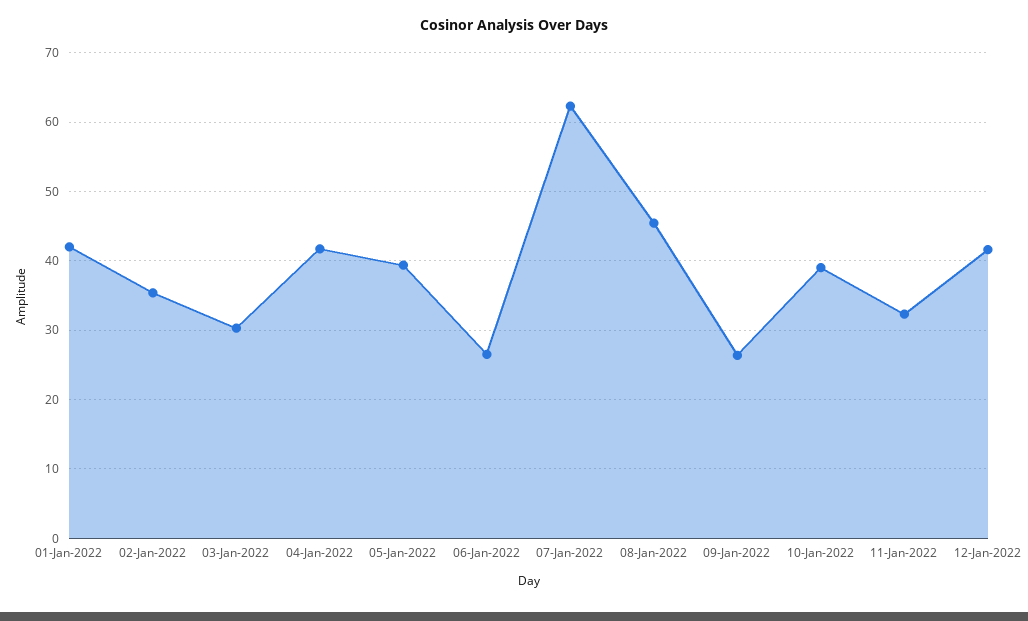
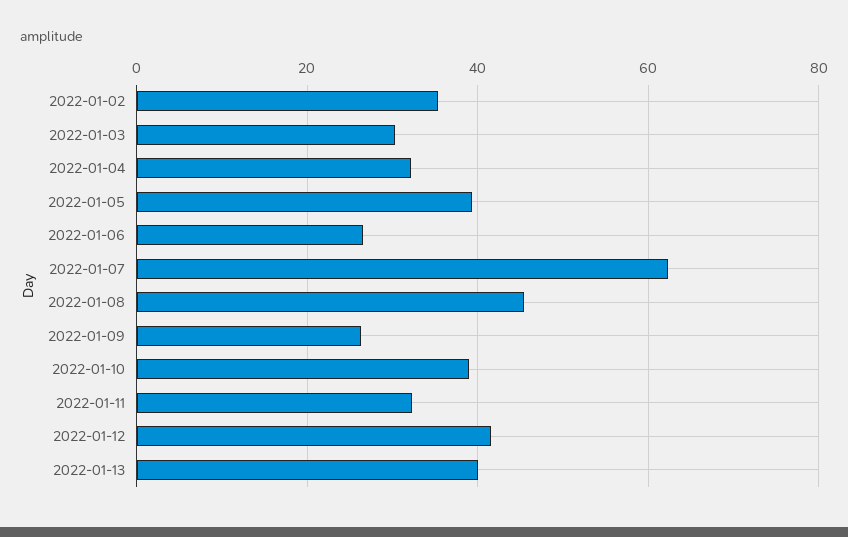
01-Jan-2022: 42 -> none
04-Jan-2022: 42 -> 32
2022-01-13: none -> 40

